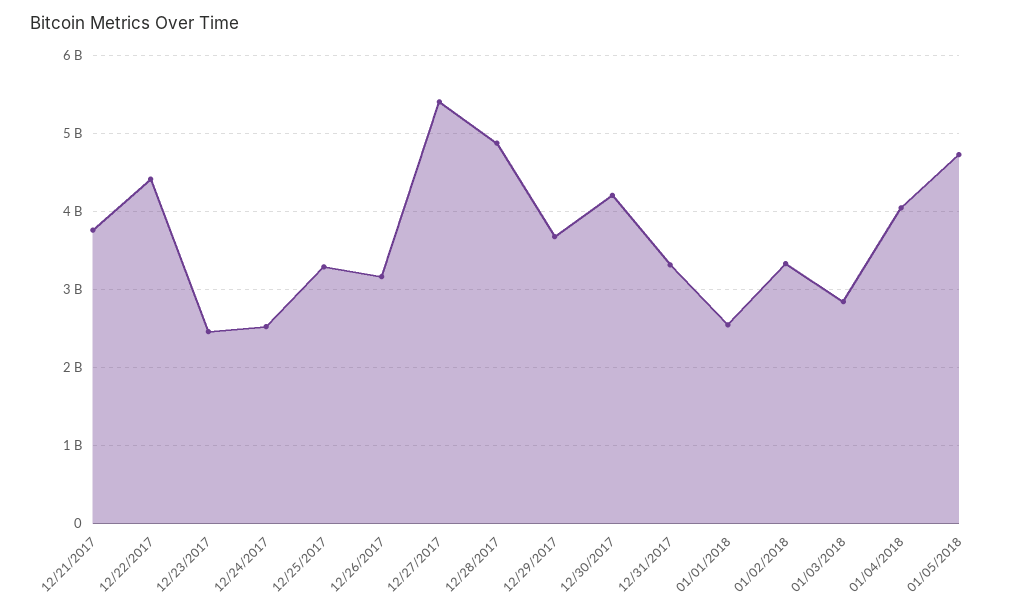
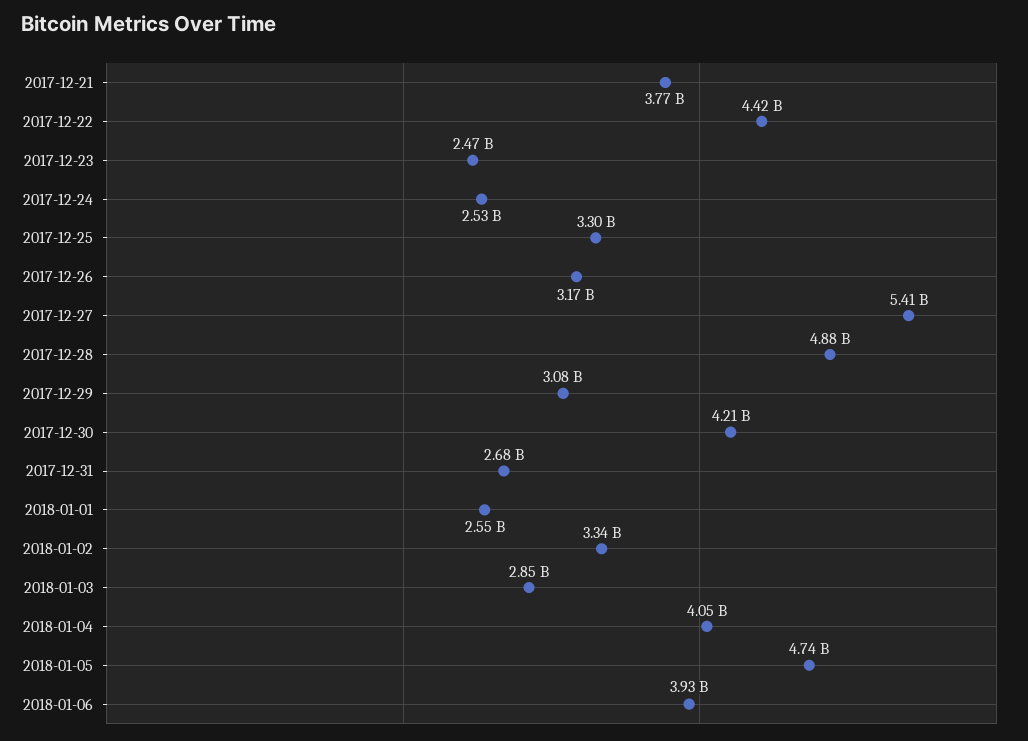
12/29/2017: 3700000000 -> 3080000000
12/31/2017: 3300000000 -> 2680000000
2018-01-06: none -> 3930000000

